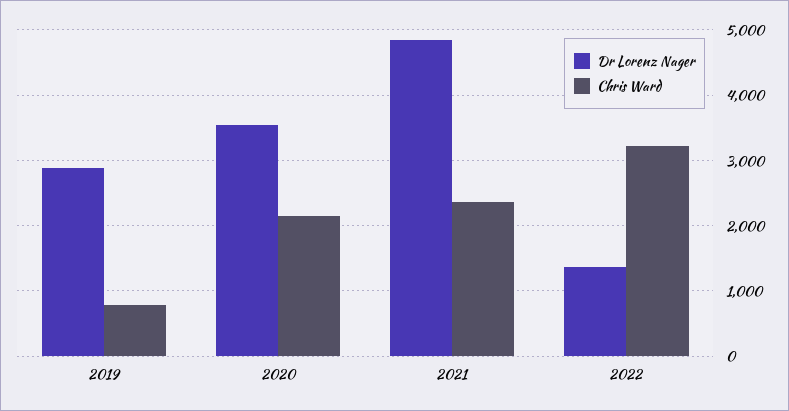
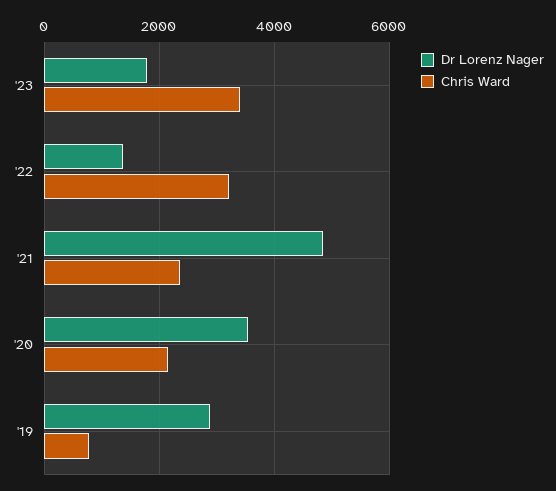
Dr Lorenz Nager, '23: none -> 1800
Chris Ward, '23: none -> 3400

